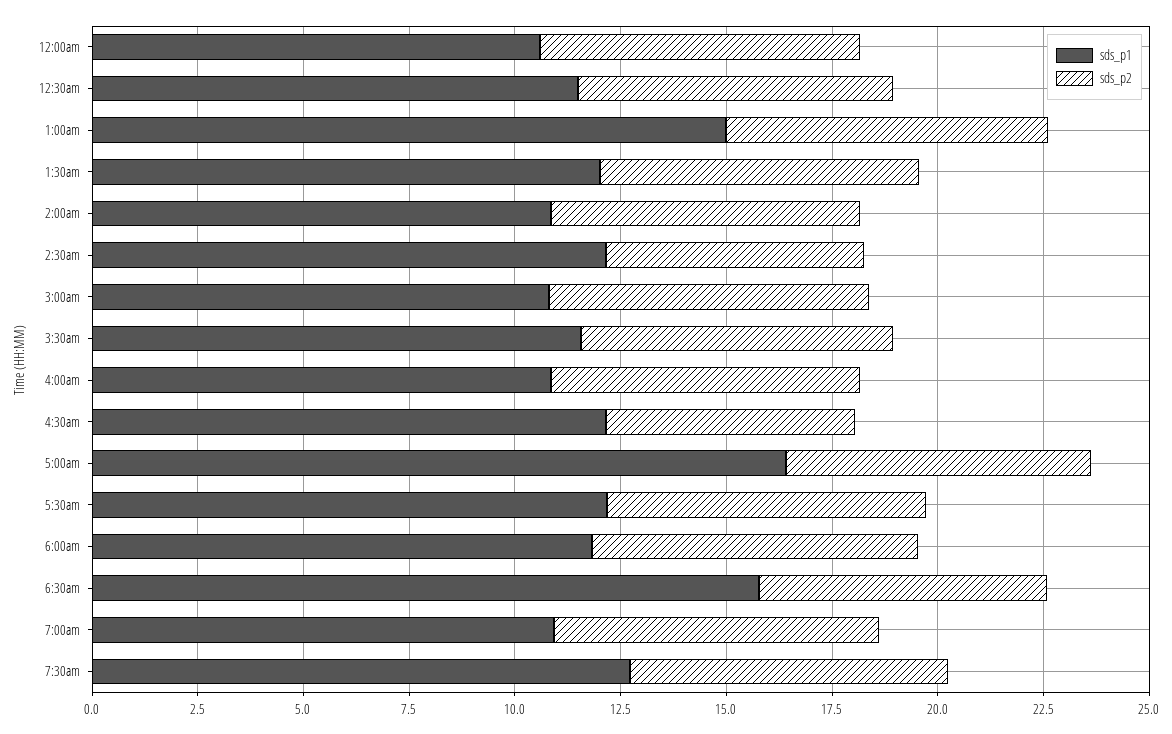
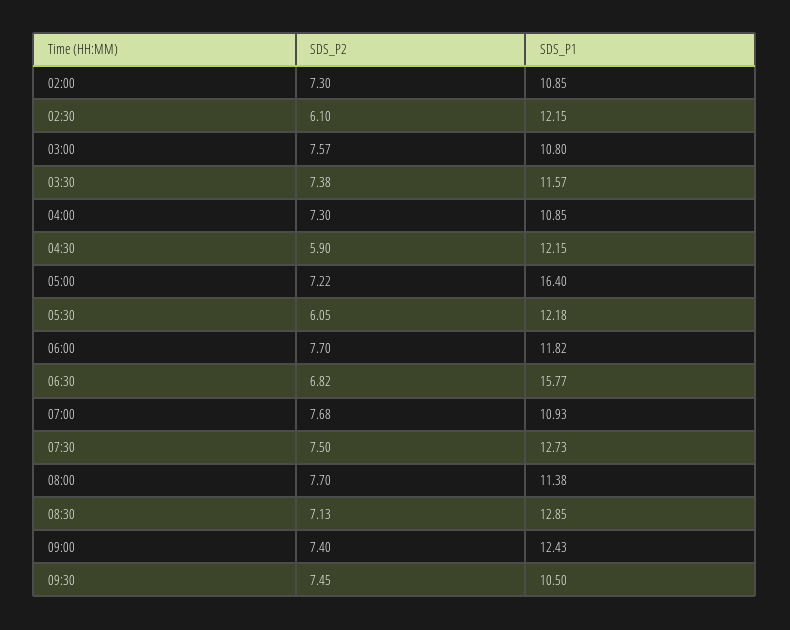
sds_p1, 12:00am: 10.5 -> none
sds_p2, 12:00am: 7.5 -> none
sds_p1, 12:30am: 11.5 -> none
sds_p2, 12:30am: 7.5 -> none
sds_p1, 1:00am: 15 -> none
sds_p2, 1:00am: 7.5 -> none
sds_p1, 1:30am: 12 -> none
sds_p2, 1:30am: 7.5 -> none
sds_p2, 5:30am: 7.5 -> 6.05
sds_p2, 08:00: none -> 7.7
sds_p1, 08:00: none -> 11.38
sds_p2, 08:30: none -> 7.13
sds_p1, 08:30: none -> 12.85
sds_p2, 09:00: none -> 7.4
sds_p1, 09:00: none -> 12.43
sds_p2, 09:30: none -> 7.45
sds_p1, 09:30: none -> 10.5

